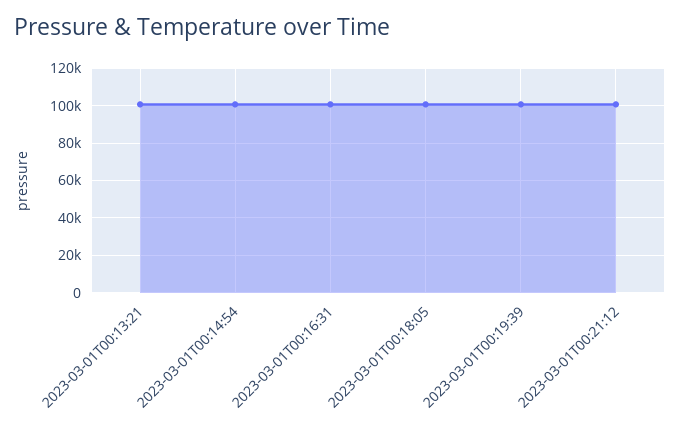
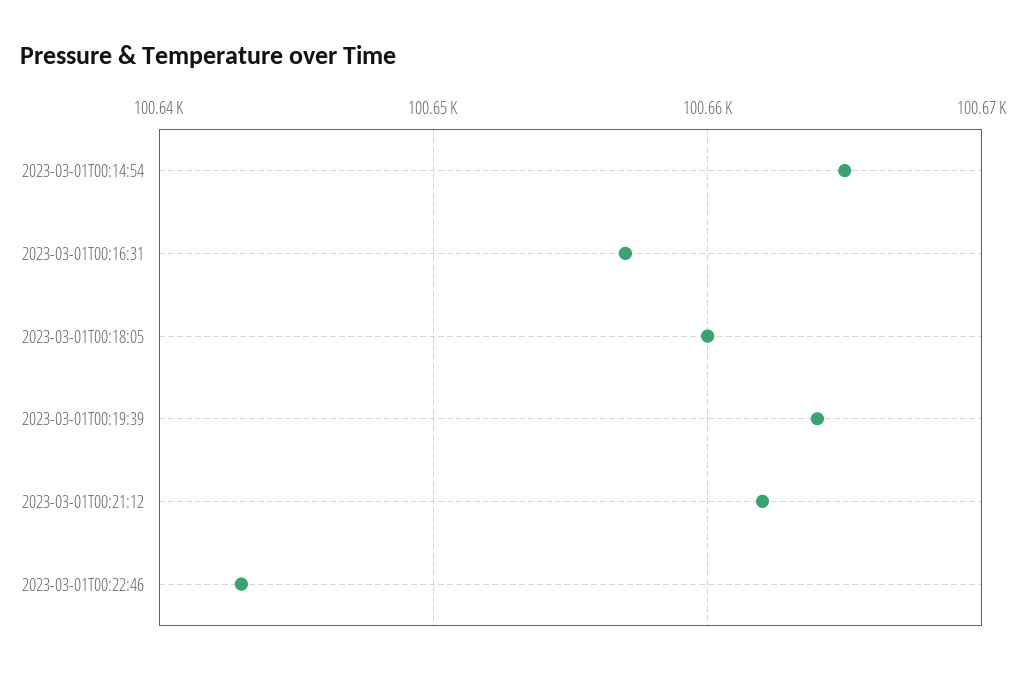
2023-03-01T00:13:21: 100000 -> none
2023-03-01T00:22:46: none -> 100643

